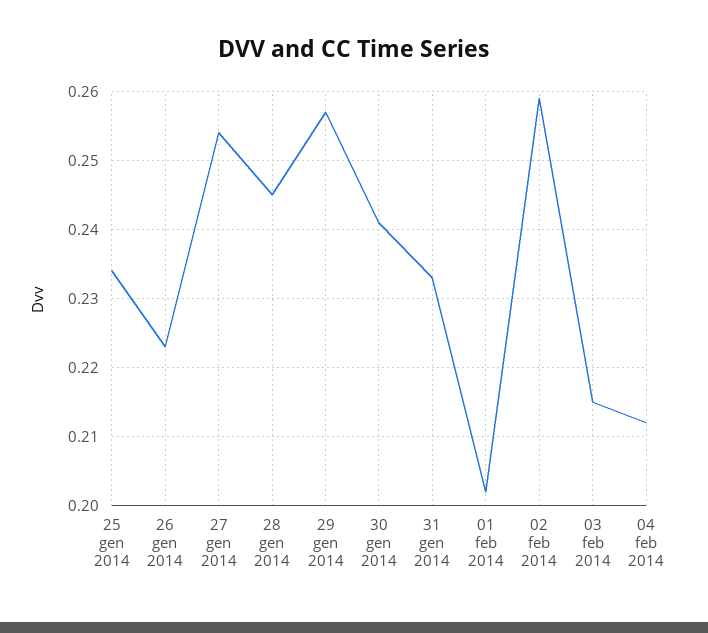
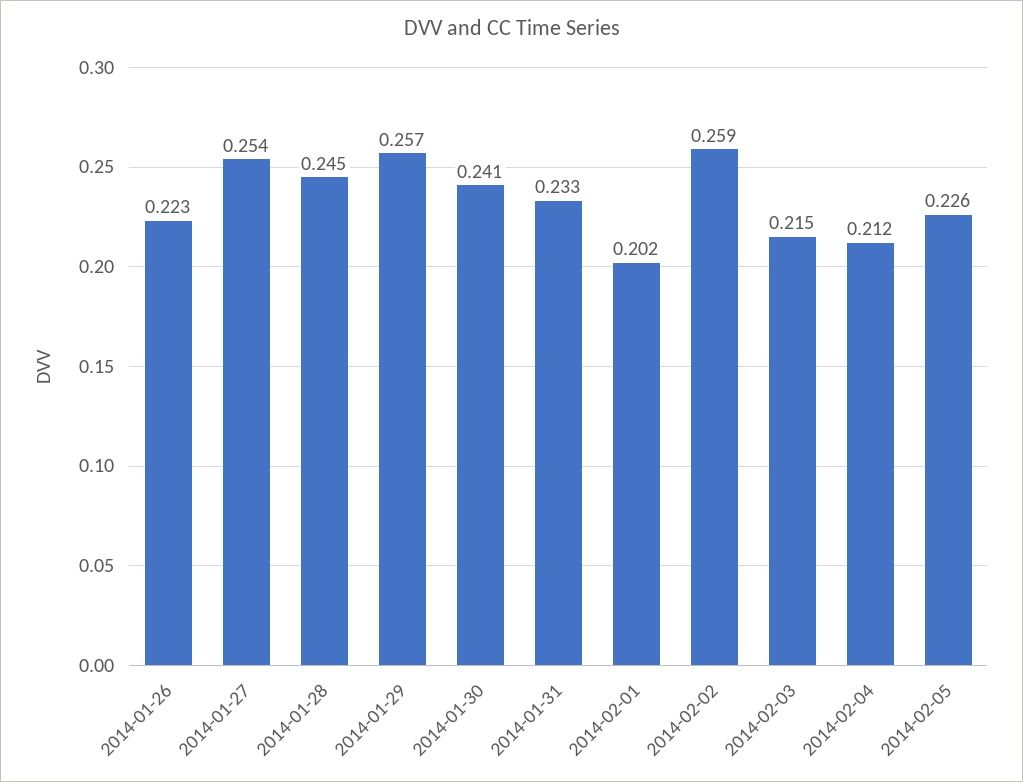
25 gen 2014: 0.234 -> none
2014-02-05: none -> 0.226

